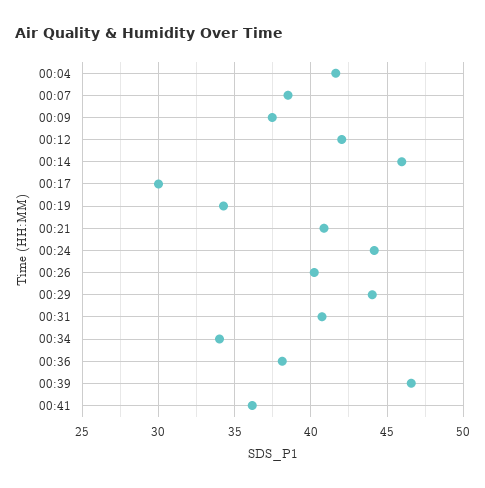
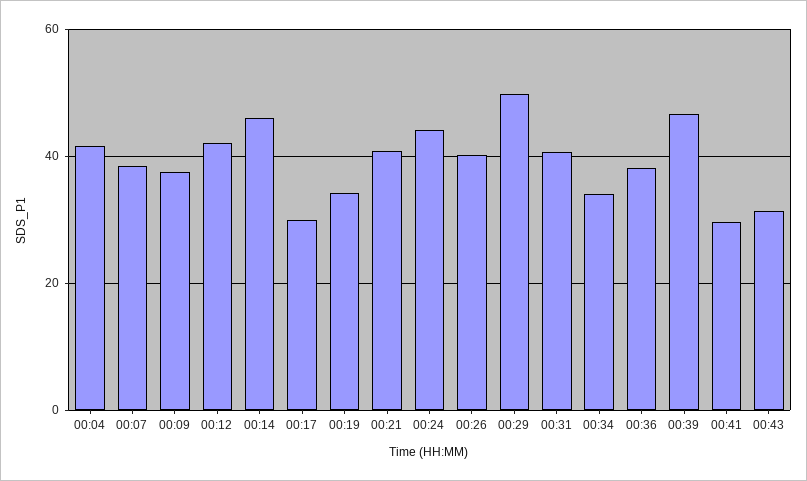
00:29: 44 -> 50
00:41: 36 -> 30
00:43: none -> 32

